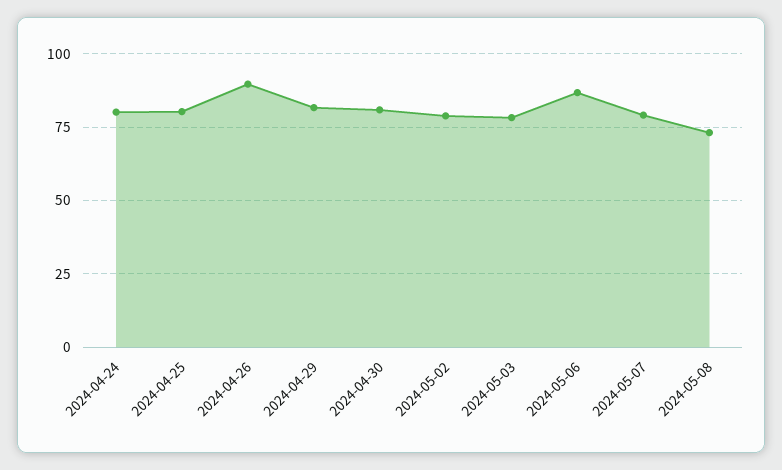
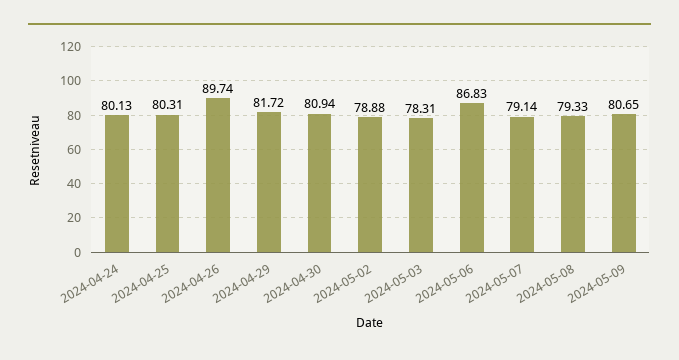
2024-05-08: 72.5 -> 79.33
2024-05-09: none -> 80.65

